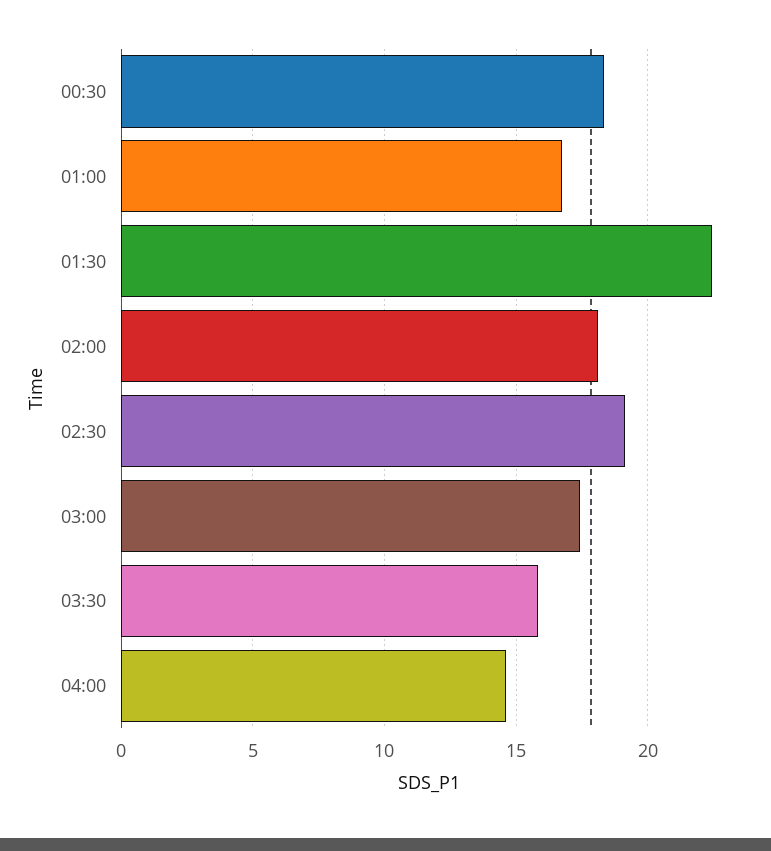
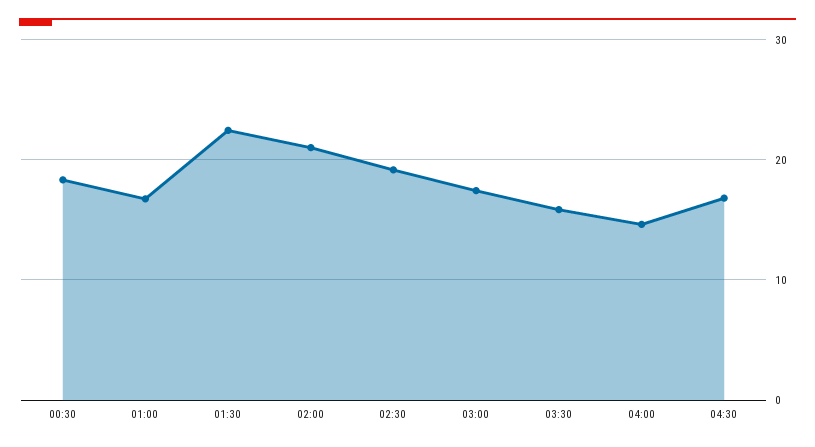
02:00: 18 -> 21
04:30: none -> 17

